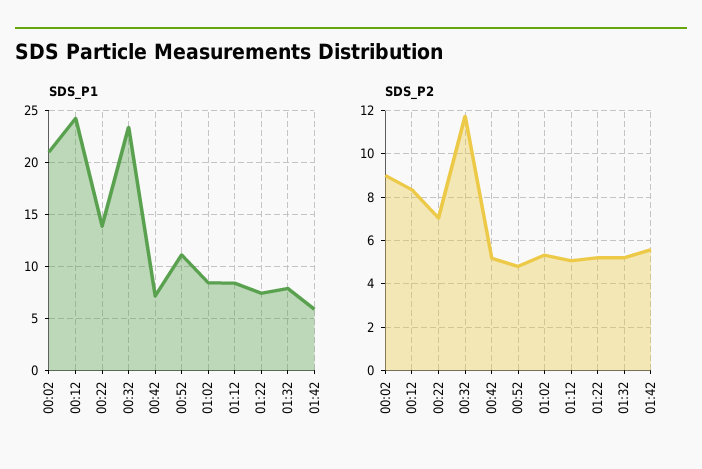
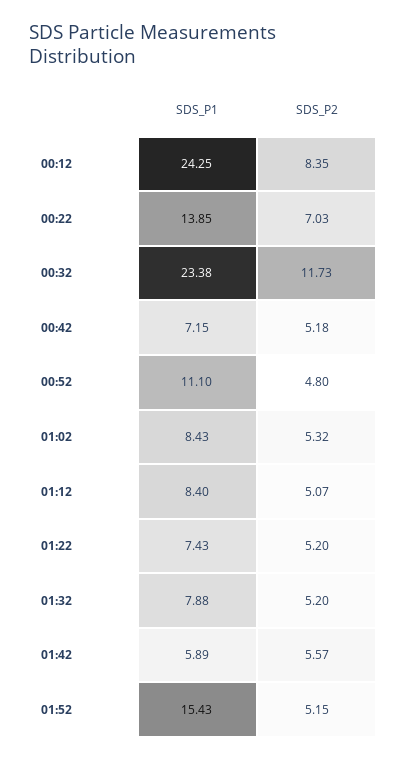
SDS_P1, 00:02: 21 -> none
SDS_P2, 00:02: 9 -> none
SDS_P1, 01:52: none -> 15.43
SDS_P2, 01:52: none -> 5.15

